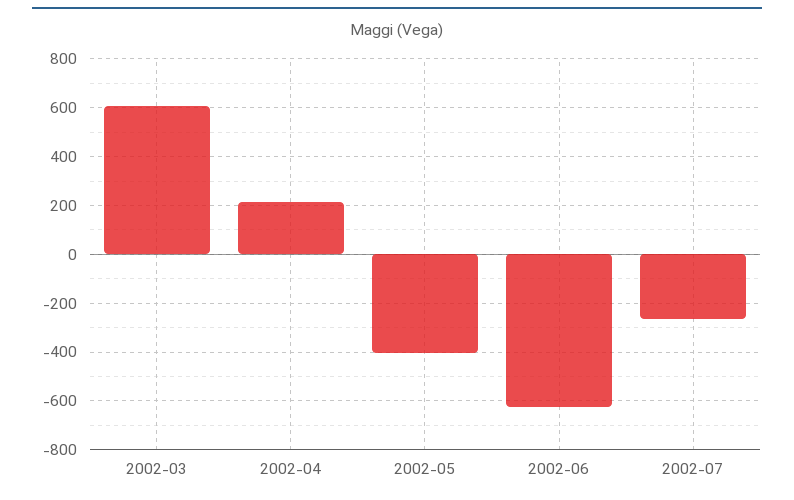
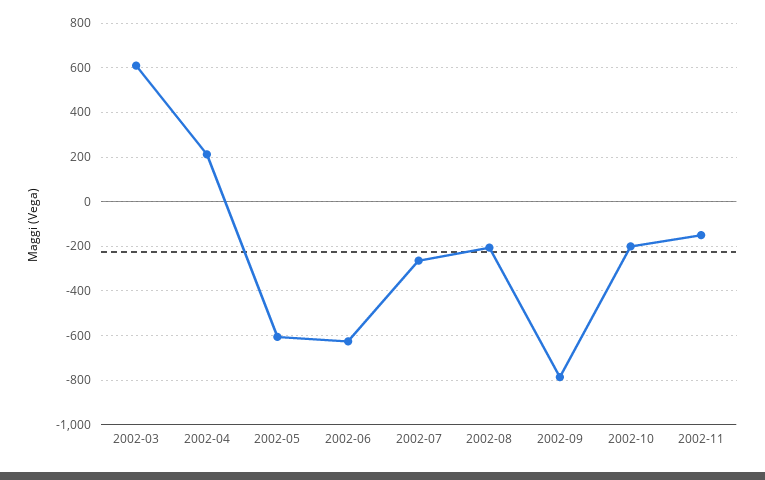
2002-05: -400 -> -600
2002-08: none -> -200
2002-09: none -> -800
2002-10: none -> -200
2002-11: none -> -150

